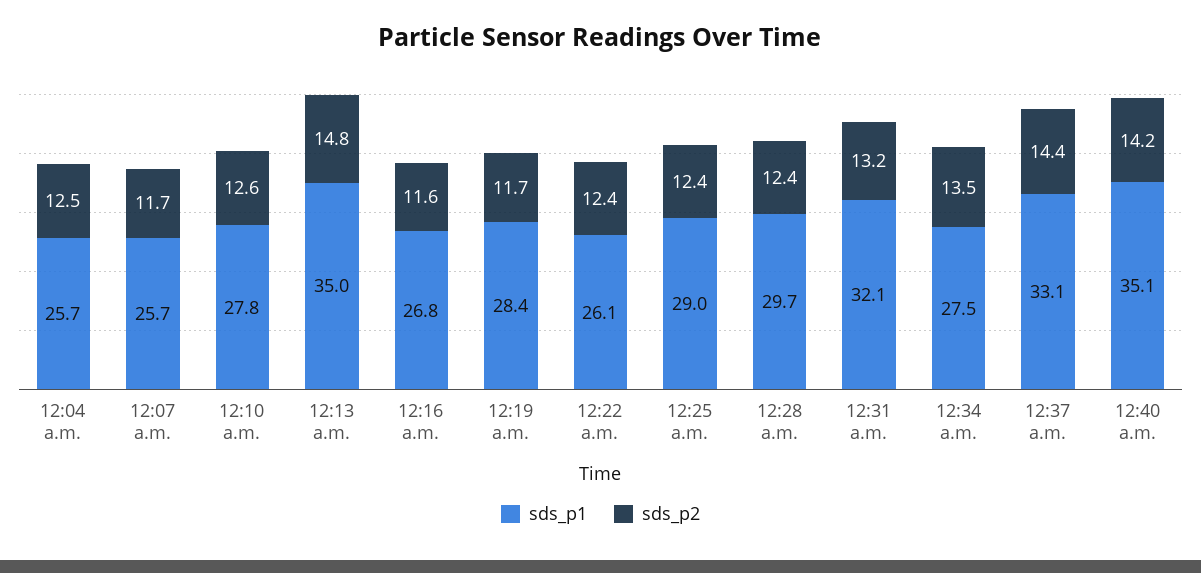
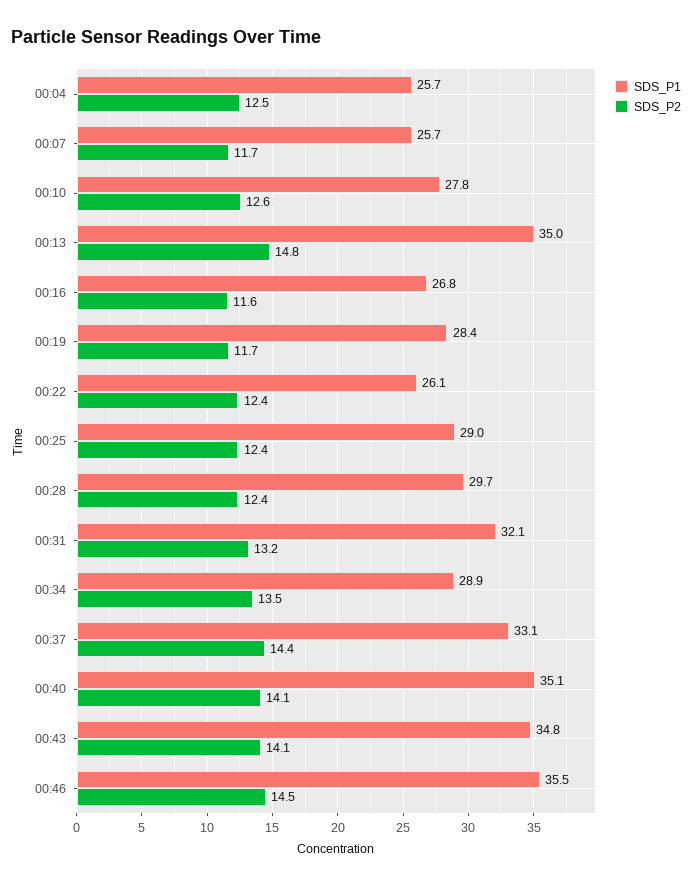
sds_p1, 12:34 a.m.: 27.5 -> 28.9
sds_p2, 12:40 a.m.: 14.2 -> 14.1
sds_p1, 00:43: none -> 34.8
sds_p2, 00:43: none -> 14.1
sds_p1, 00:46: none -> 35.5
sds_p2, 00:46: none -> 14.5

